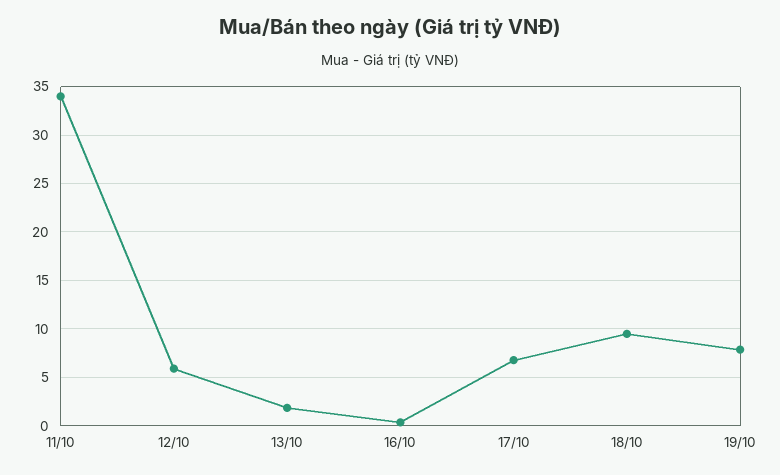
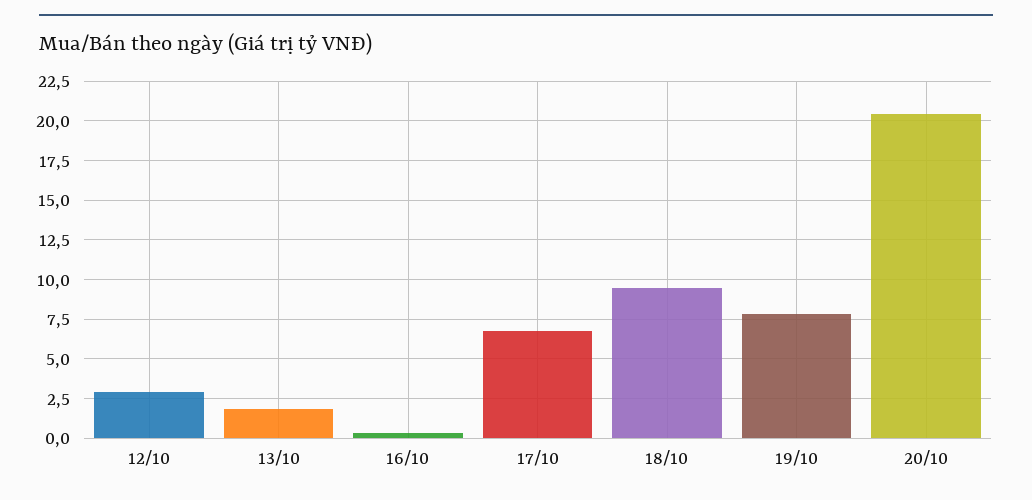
11/10: 34 -> none
12/10: 6 -> 3
20/10: none -> 20.5

